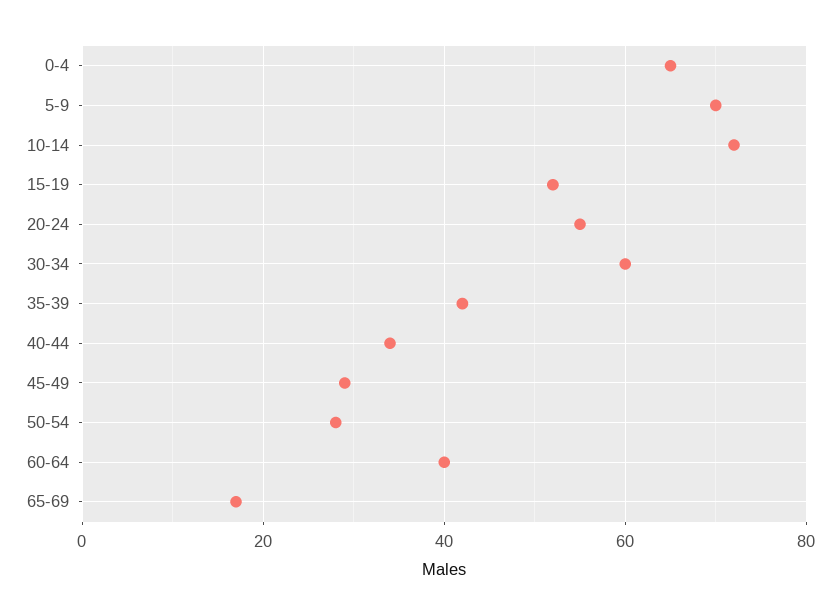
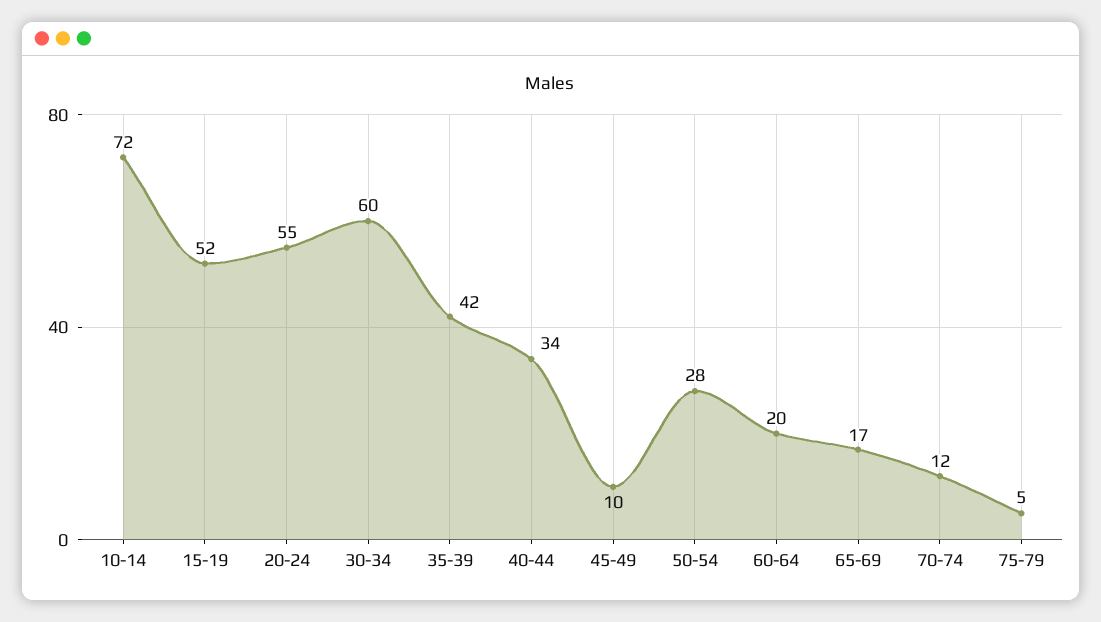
0-4: 65 -> none
5-9: 70 -> none
45-49: 30 -> 10
60-64: 40 -> 20
70-74: none -> 12
75-79: none -> 5

